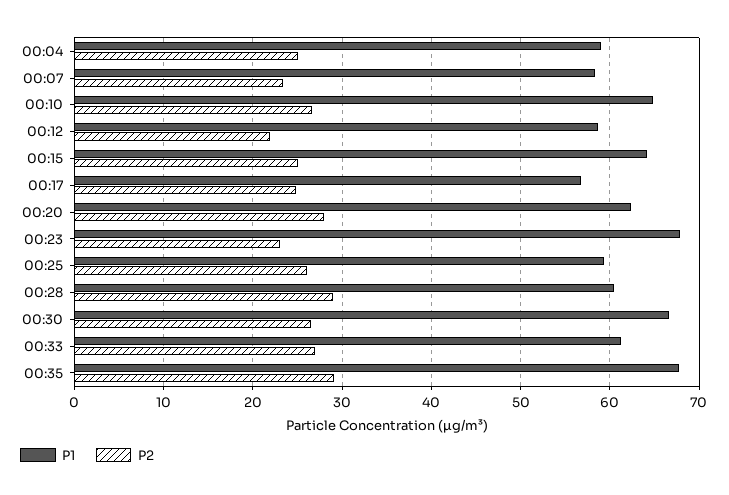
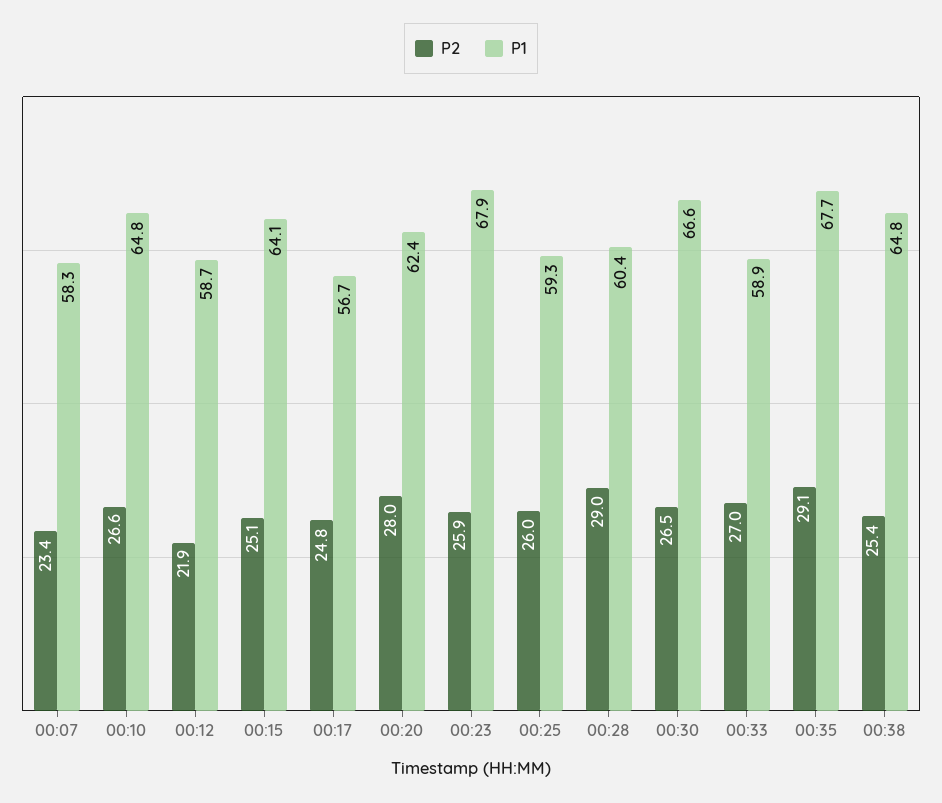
P1, 00:04: 59 -> none
P2, 00:04: 25 -> none
P2, 00:23: 23 -> 25.9
P1, 00:33: 61 -> 58.9
P2, 00:38: none -> 25.4
P1, 00:38: none -> 64.8

